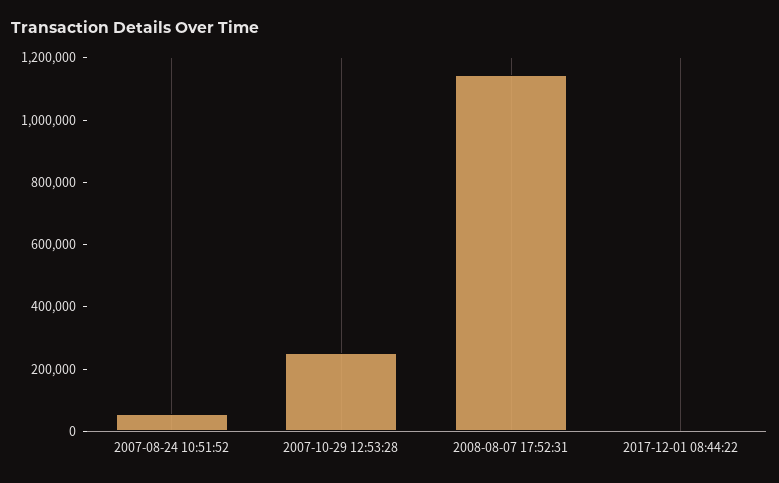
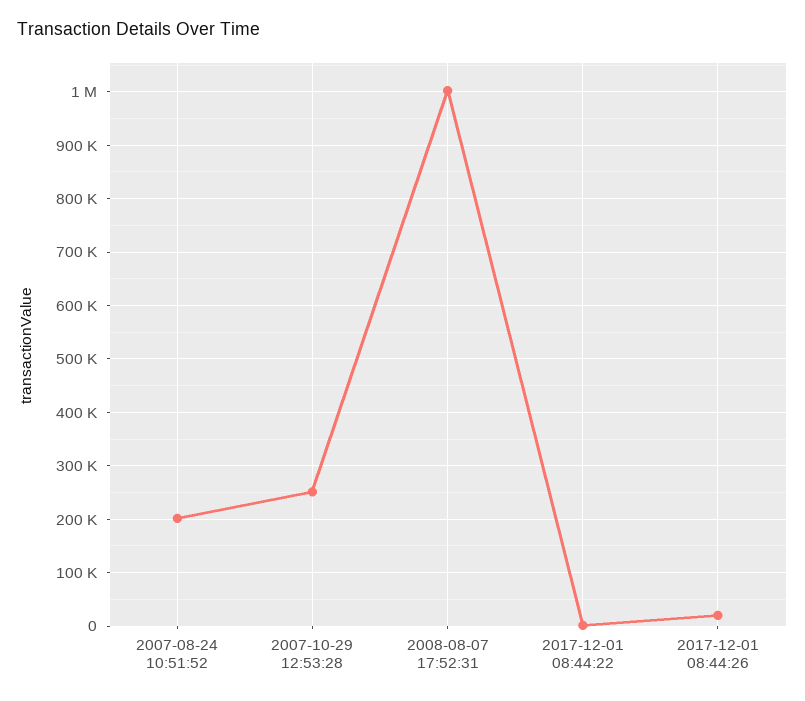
2007-08-24 10:51:52: 50000 -> 200000
2008-08-07 17:52:31: 1150000 -> 1000000
2017-12-01 08:44:26: none -> 20000

